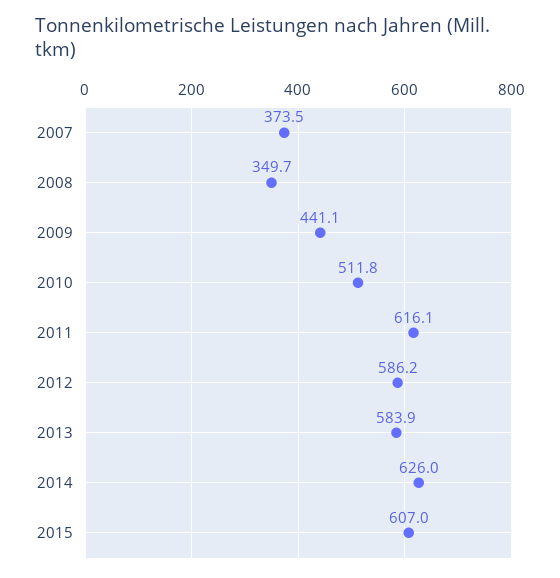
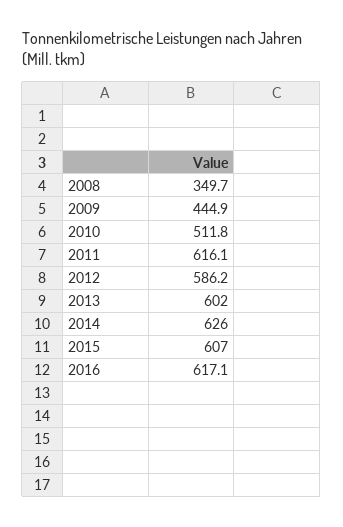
2007: 373.5 -> none
2009: 441.1 -> 444.9
2013: 583.9 -> 602
2016: none -> 617.1

